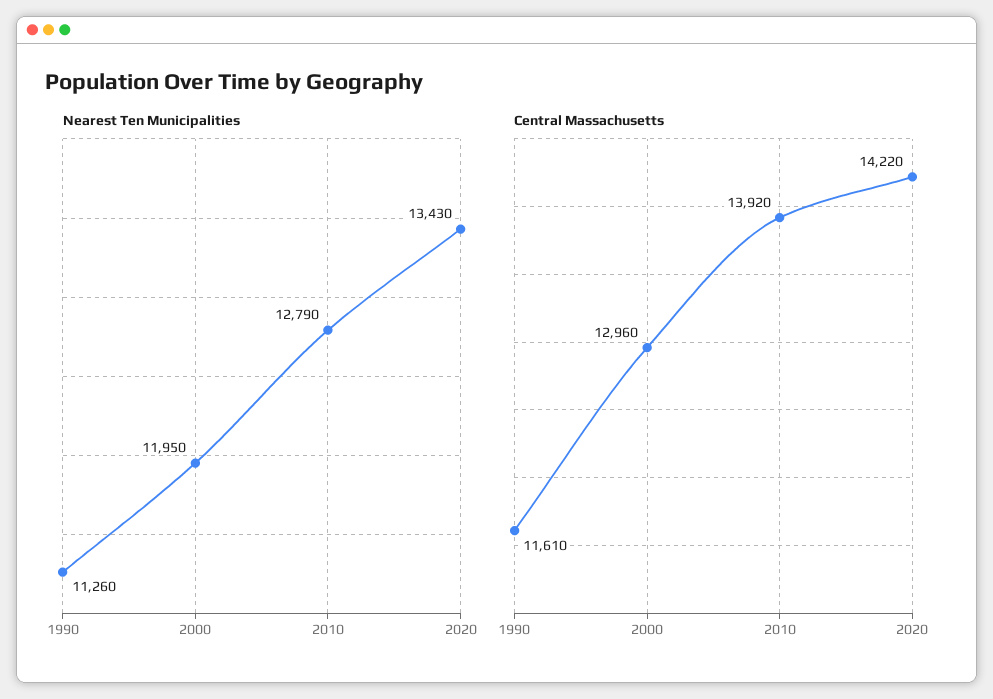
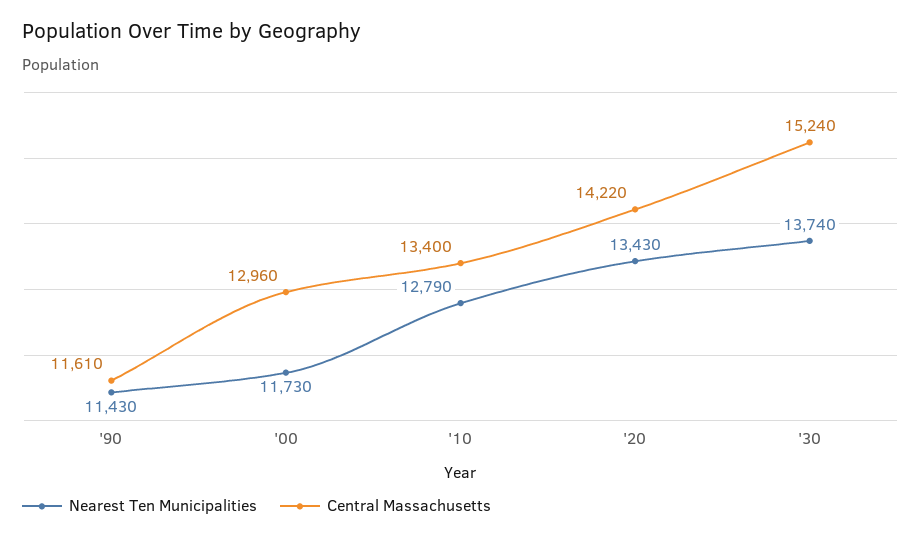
Nearest Ten Municipalities, 1990: 11260 -> 11430
Nearest Ten Municipalities, 2000: 11950 -> 11730
Central Massachusetts, 2010: 13920 -> 13400
Nearest Ten Municipalities, '30: none -> 13740
Central Massachusetts, '30: none -> 15240

